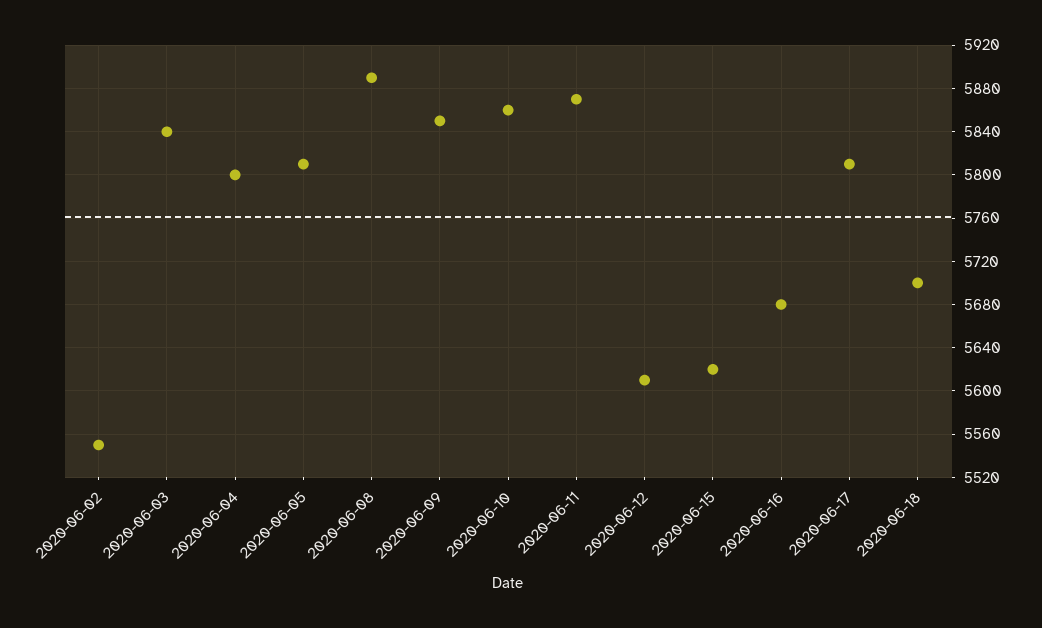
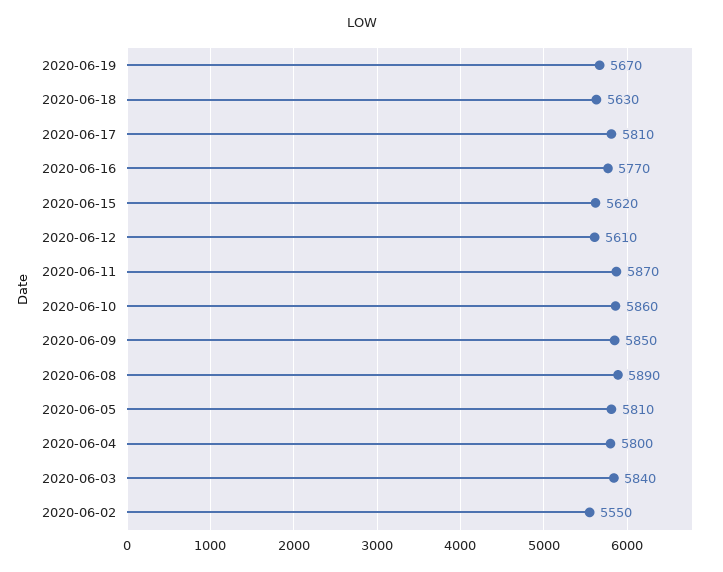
2020-06-16: 5680 -> 5770
2020-06-18: 5700 -> 5630
2020-06-19: none -> 5670

